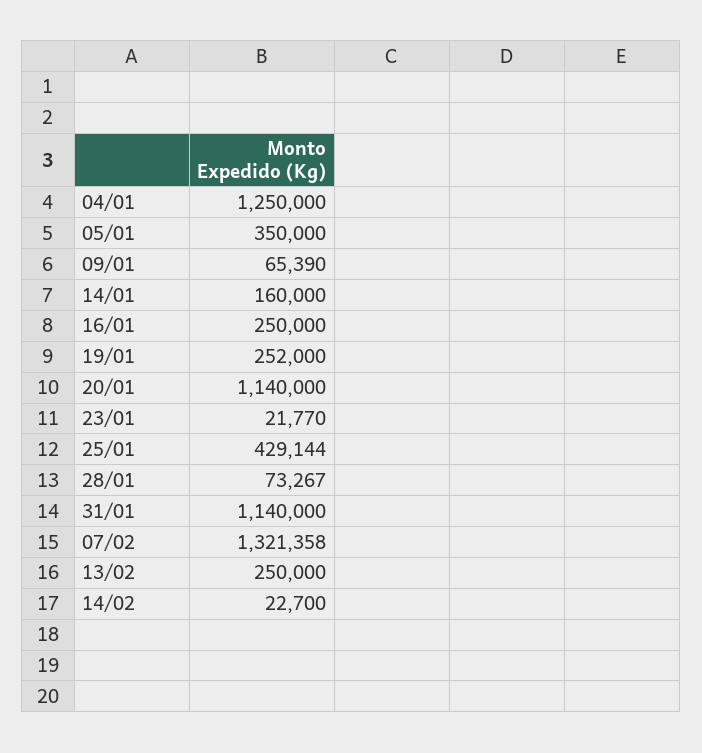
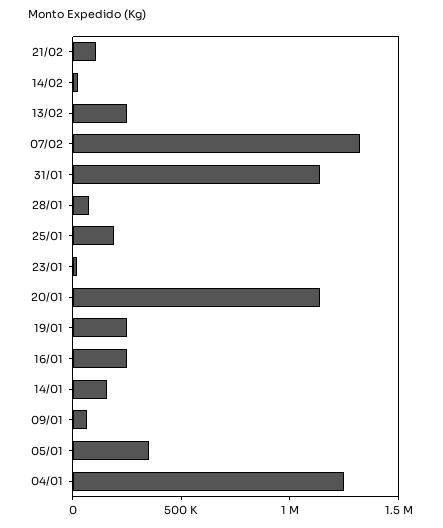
25/01: 429144 -> 200000
21/02: none -> 100000

